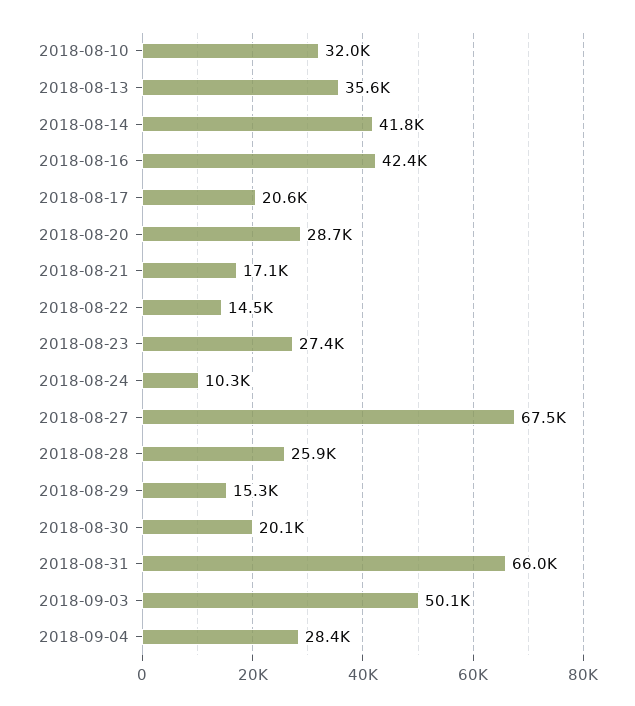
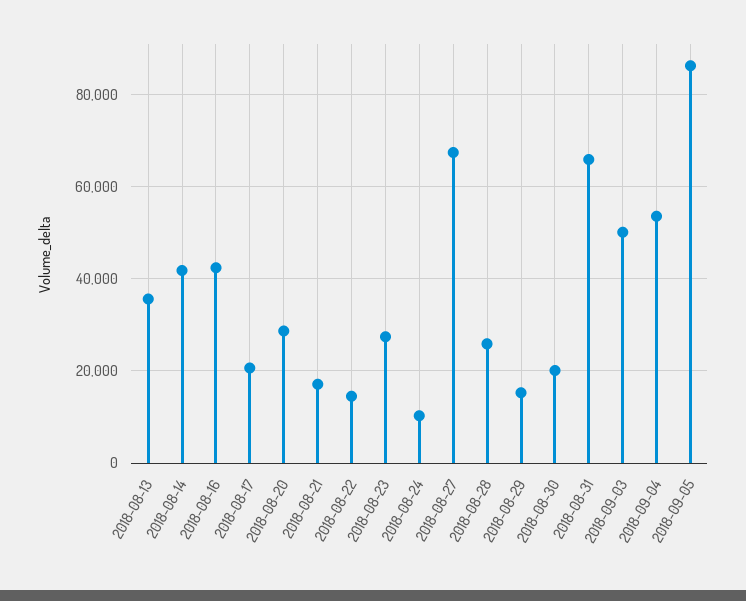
2018-08-10: 32000 -> none
2018-09-04: 28400 -> 54000
2018-09-05: none -> 86000

